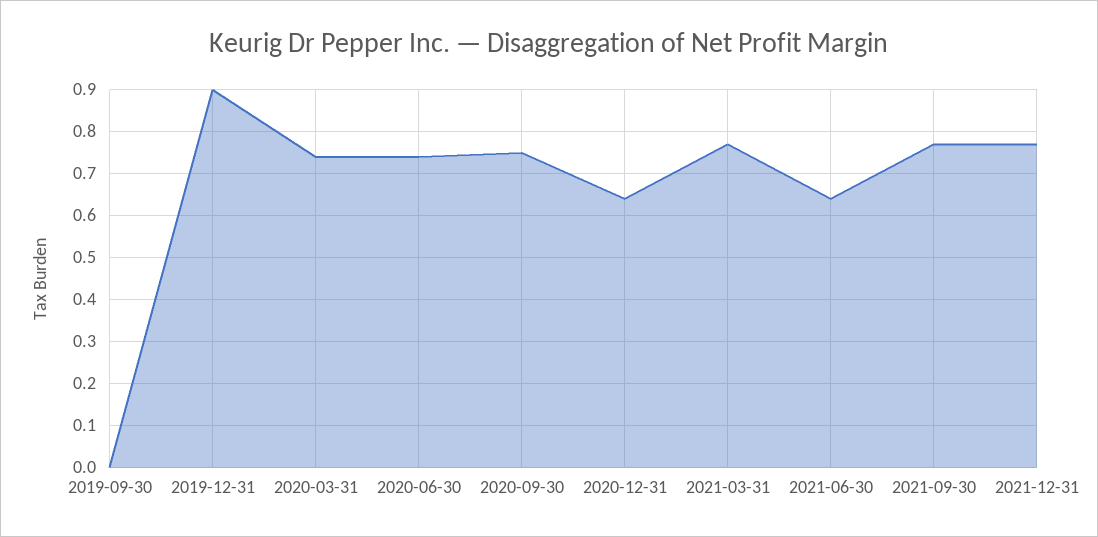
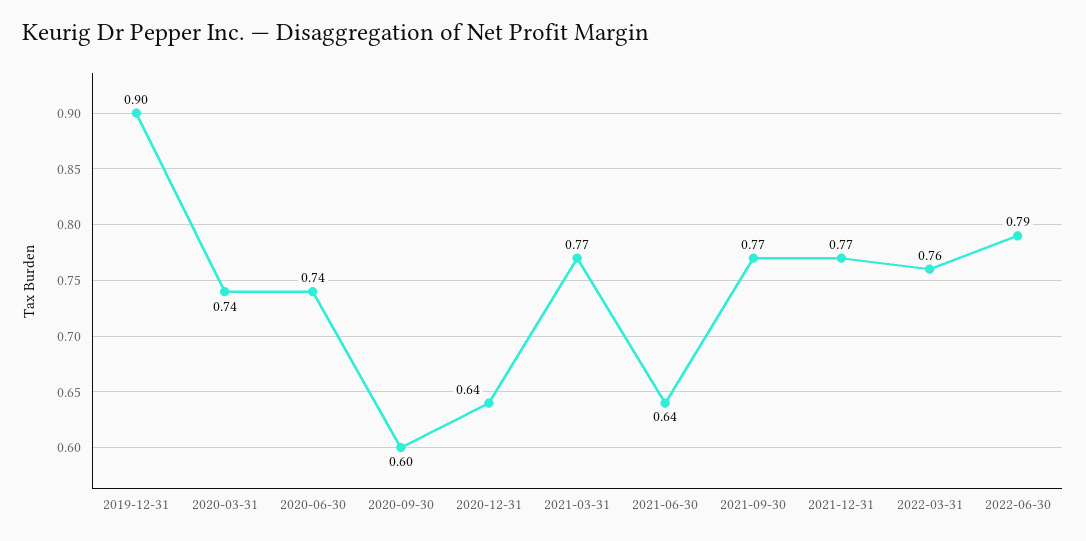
2019-09-30: 0 -> none
2020-09-30: 0.75 -> 0.6
2022-03-31: none -> 0.76
2022-06-30: none -> 0.79

